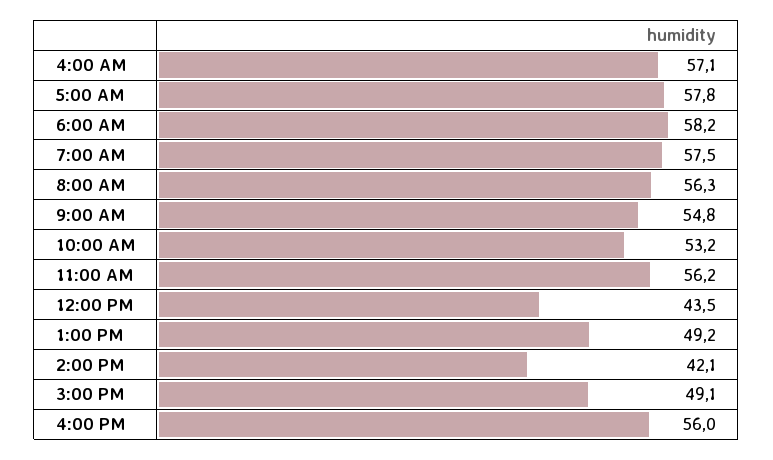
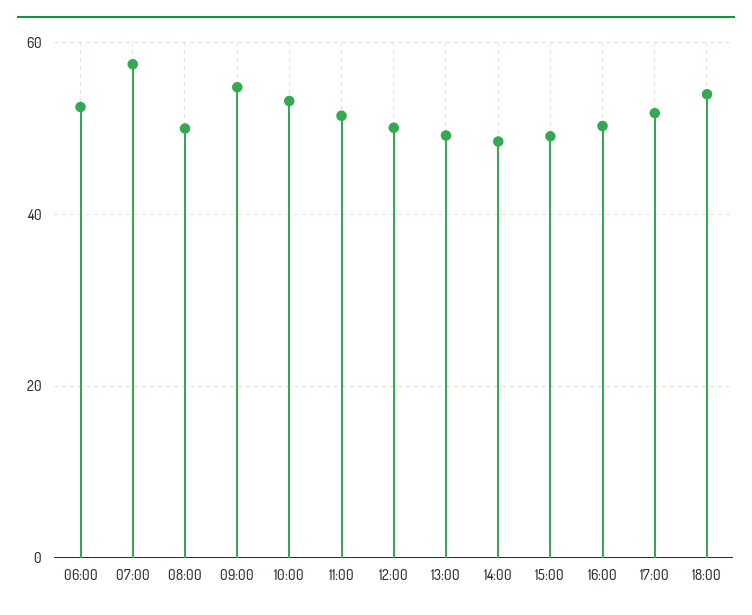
4:00 AM: 57.1 -> none
5:00 AM: 57.8 -> none
6:00 AM: 58.2 -> 52
8:00 AM: 56.3 -> 50
11:00 AM: 56.2 -> 52
12:00 PM: 43.5 -> 50
2:00 PM: 42.1 -> 48
4:00 PM: 56 -> 50
17:00: none -> 52
18:00: none -> 54

